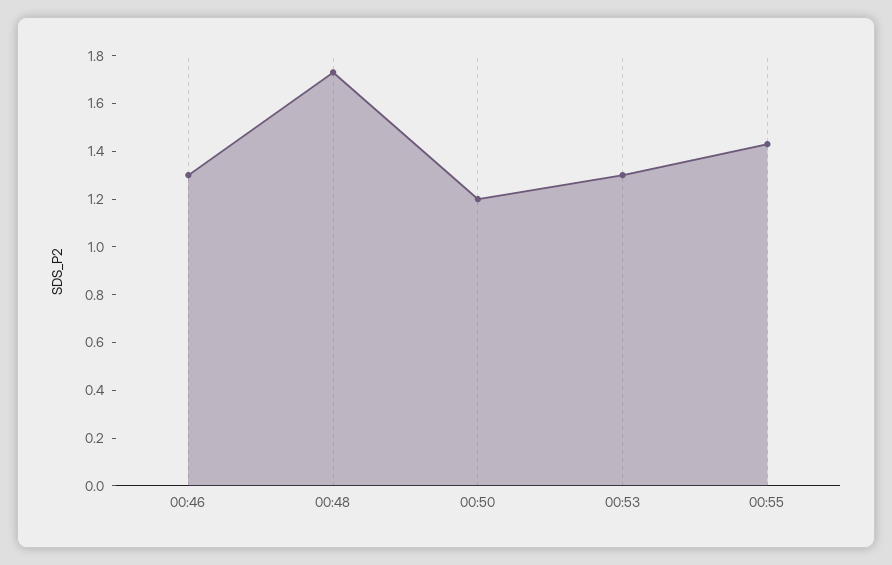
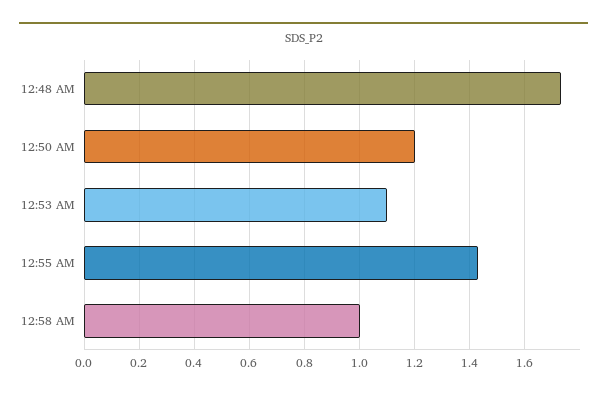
00:46: 1.3 -> none
00:53: 1.3 -> 1.1
12:58 AM: none -> 1

